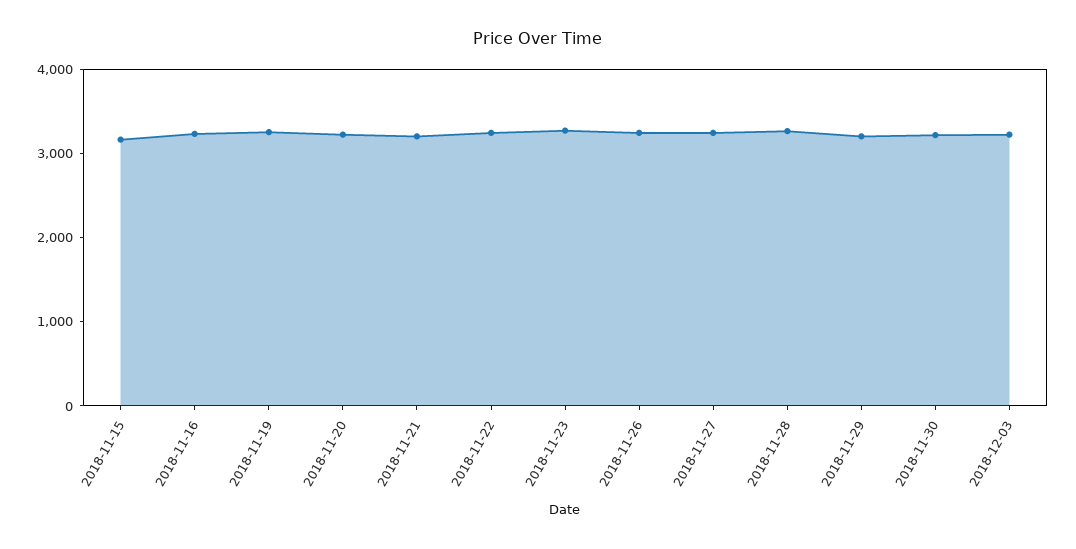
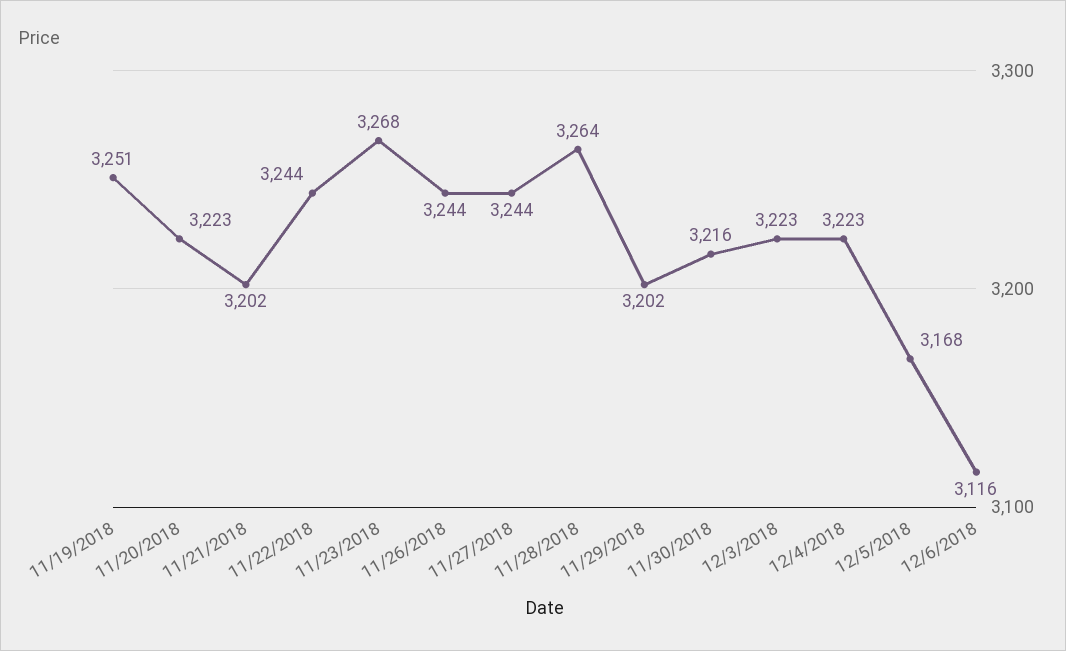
2018-11-15: 3200 -> none
2018-11-16: 3200 -> none
12/4/2018: none -> 3223
12/5/2018: none -> 3168
12/6/2018: none -> 3116

